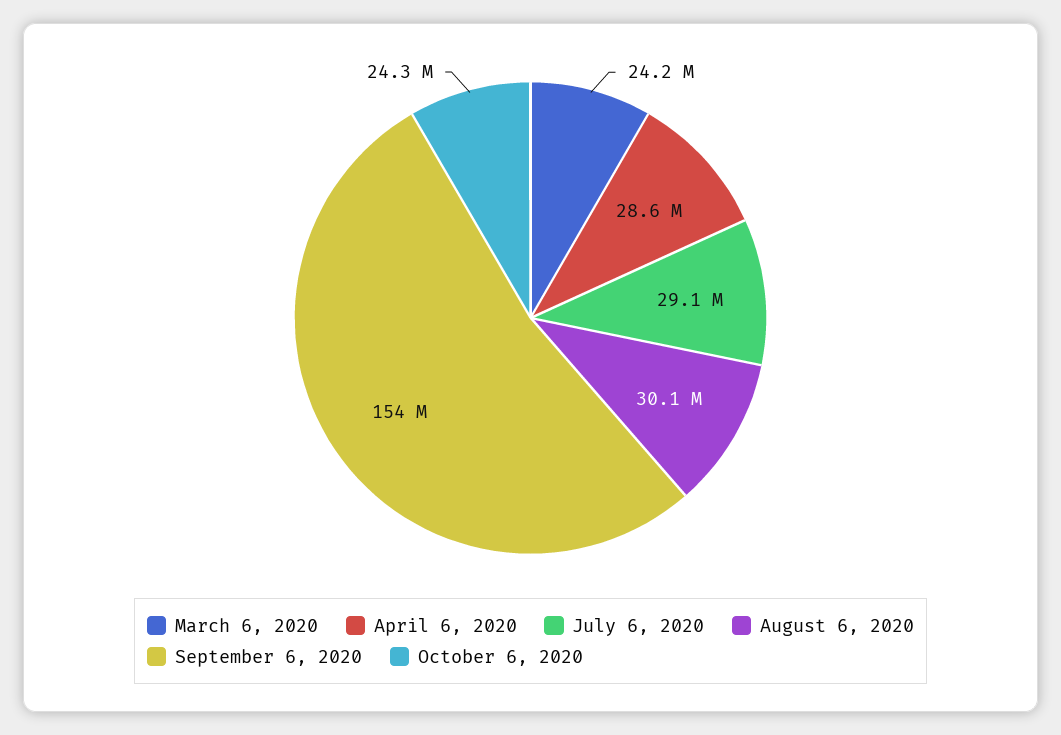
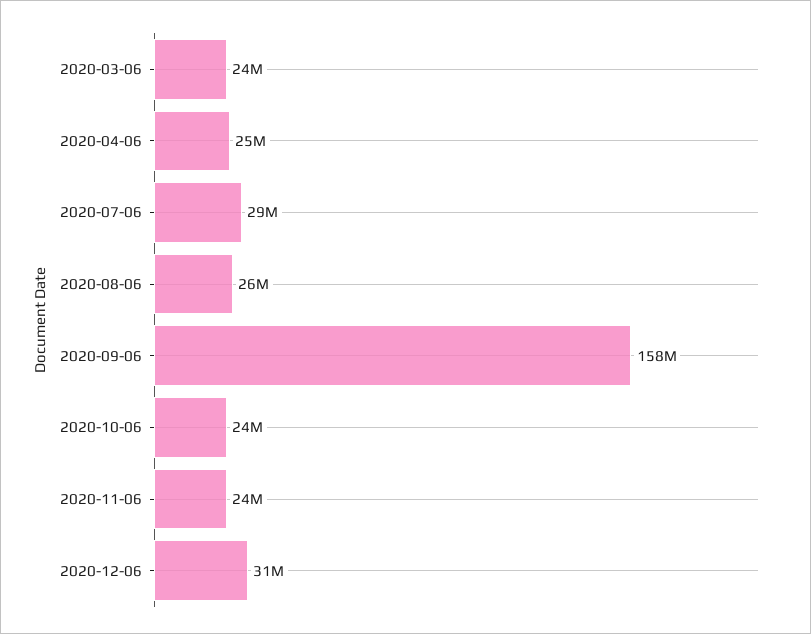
April 6, 2020: 28600000 -> 25000000
August 6, 2020: 30100000 -> 26000000
September 6, 2020: 154000000 -> 158000000
2020-11-06: none -> 24000000
2020-12-06: none -> 31000000

